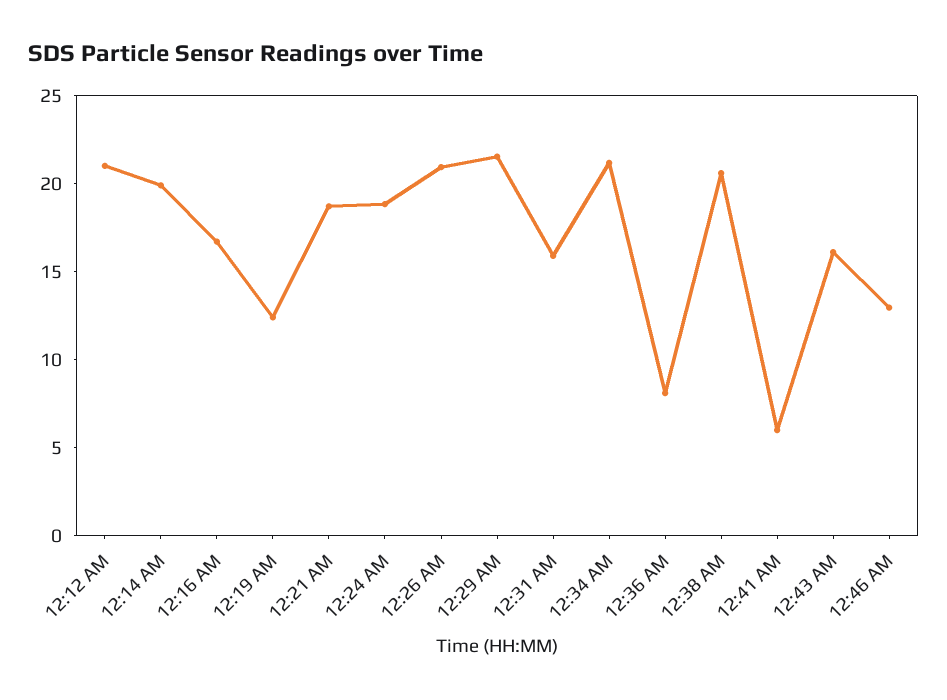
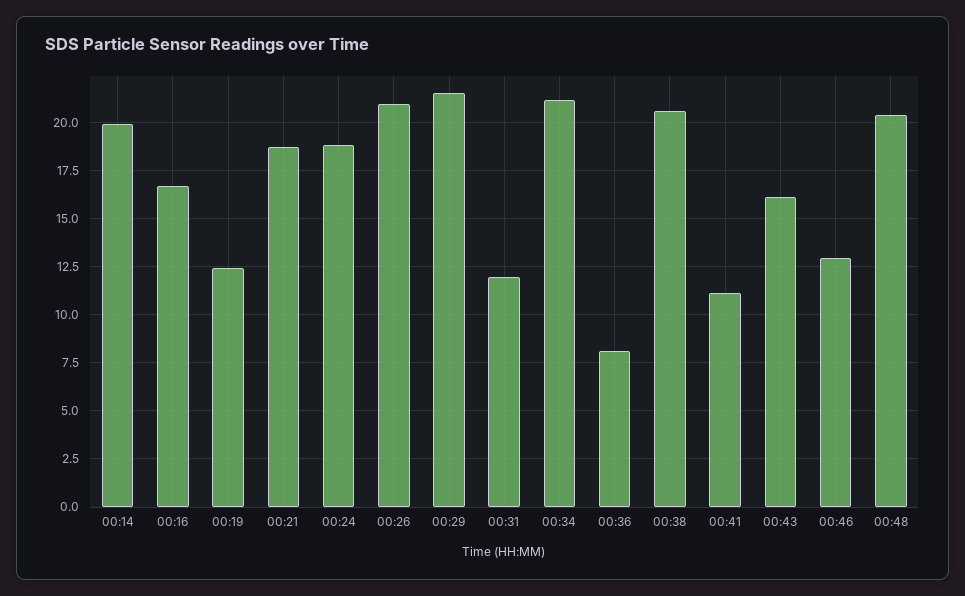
12:12 AM: 21 -> none
12:31 AM: 16 -> 12
12:41 AM: 6 -> 11
00:48: none -> 20.5

